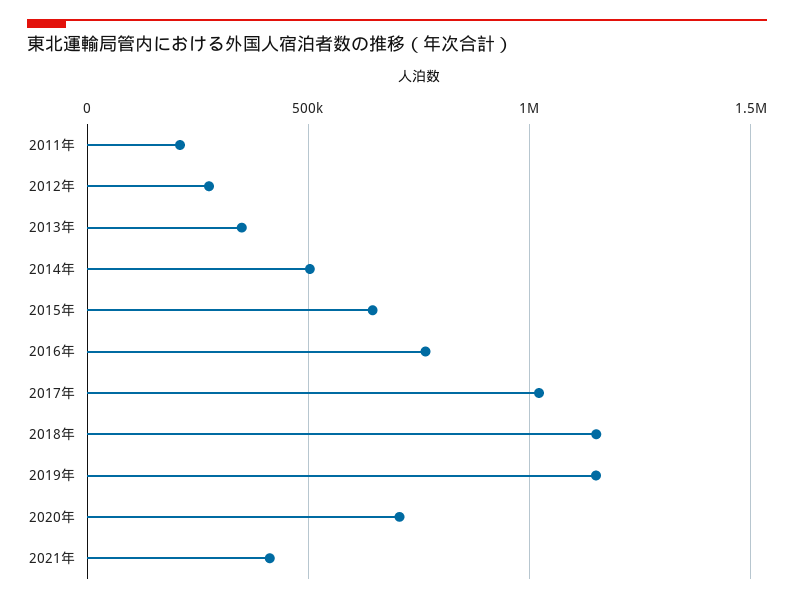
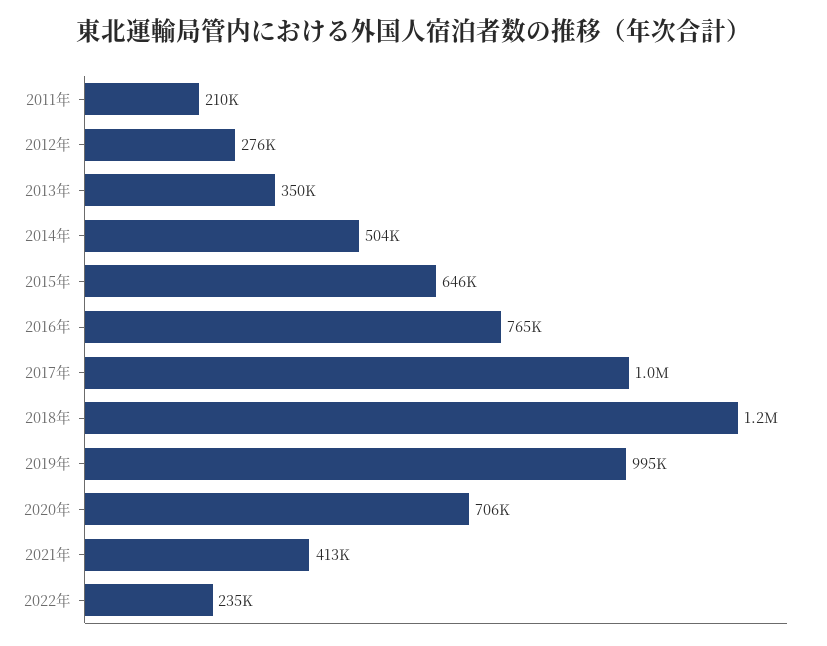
2019年: 1150000 -> 995000
2022年: none -> 235000

